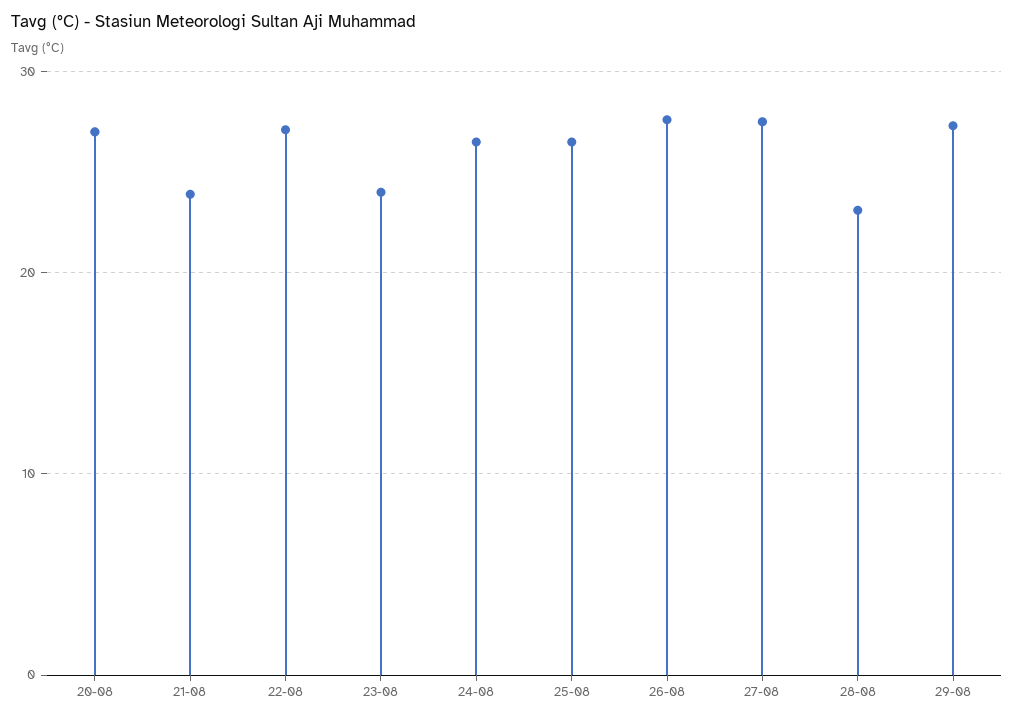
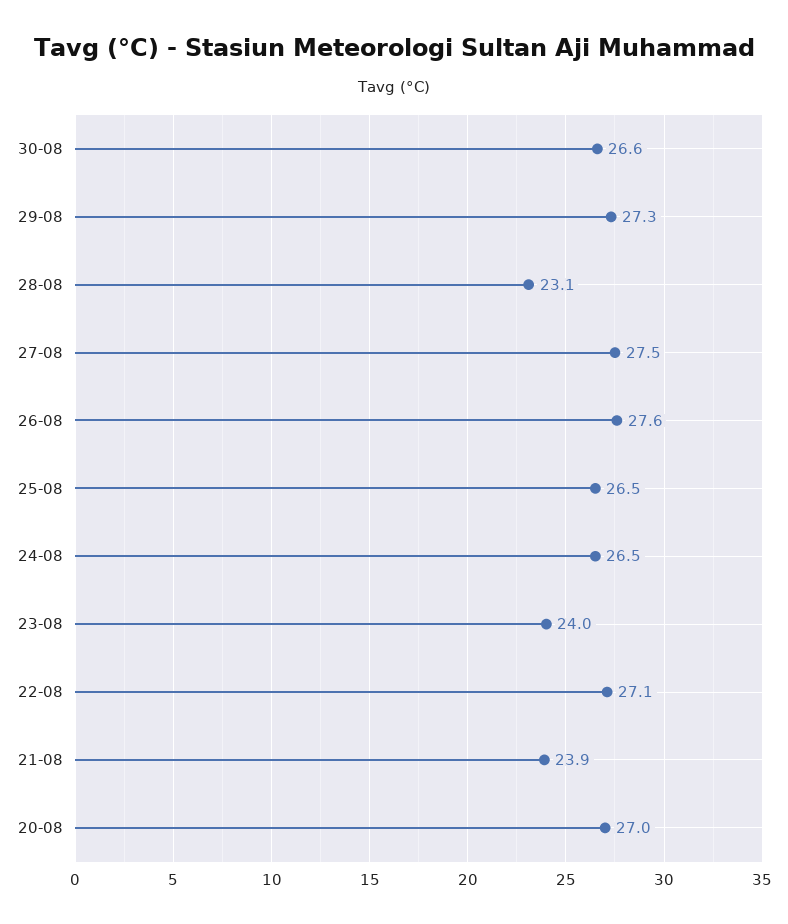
30-08: none -> 26.6

